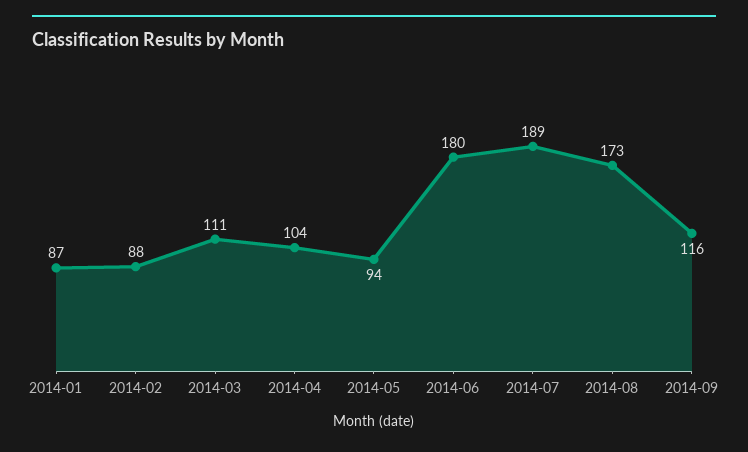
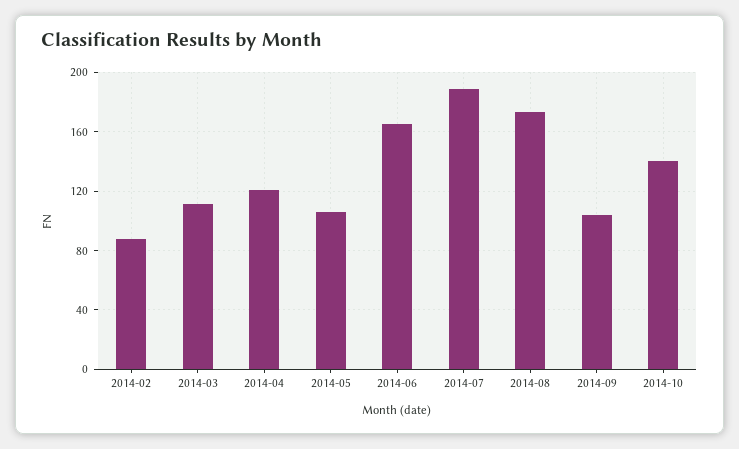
2014-01: 87 -> none
2014-04: 104 -> 120
2014-05: 94 -> 105
2014-06: 180 -> 165
2014-09: 116 -> 105
2014-10: none -> 140

